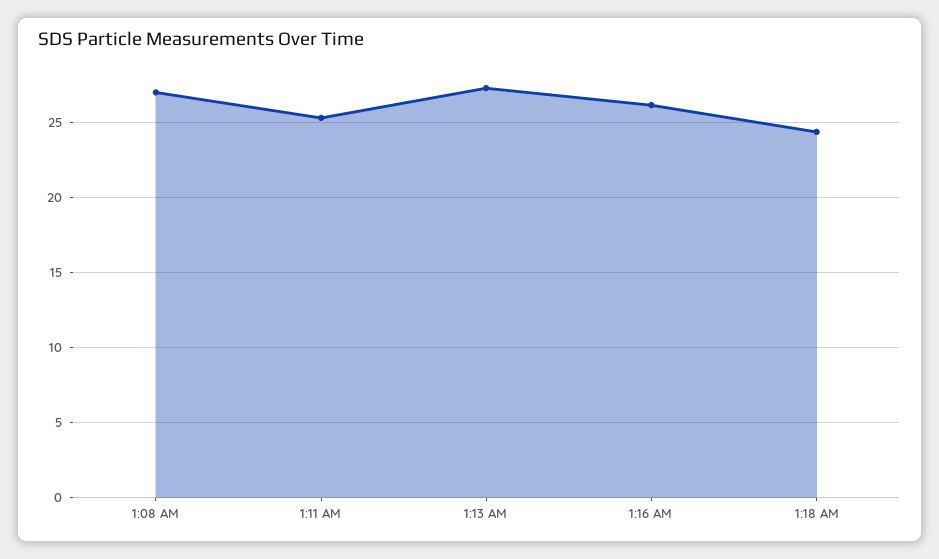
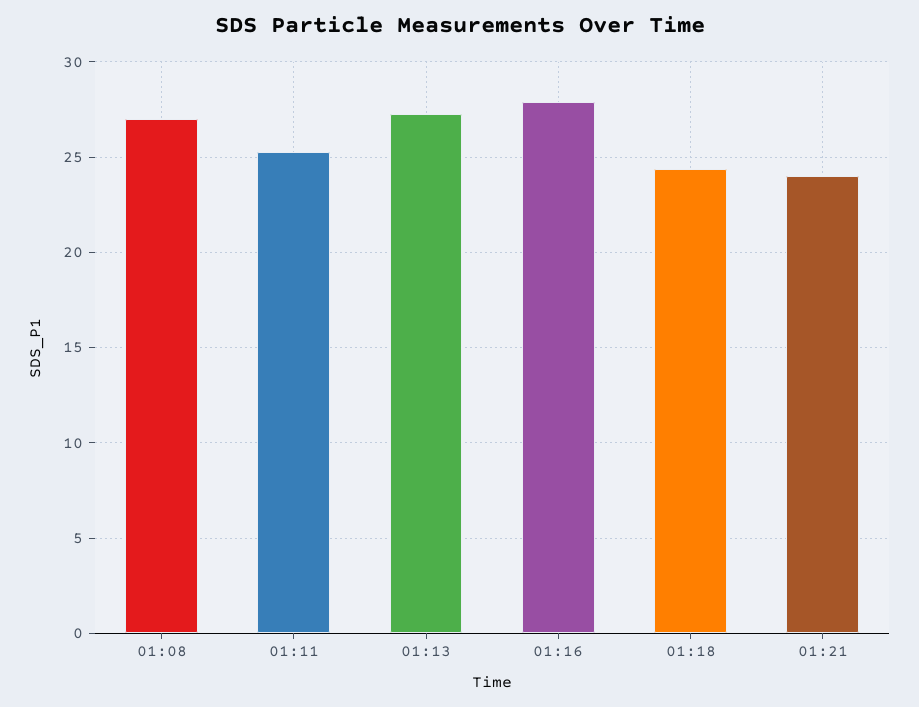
1:16 AM: 26 -> 28
01:21: none -> 24

